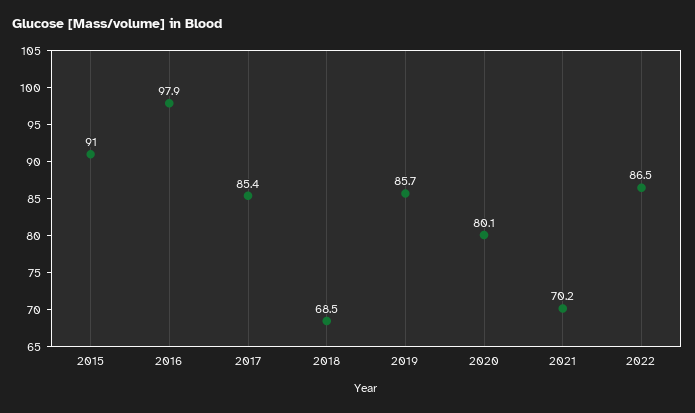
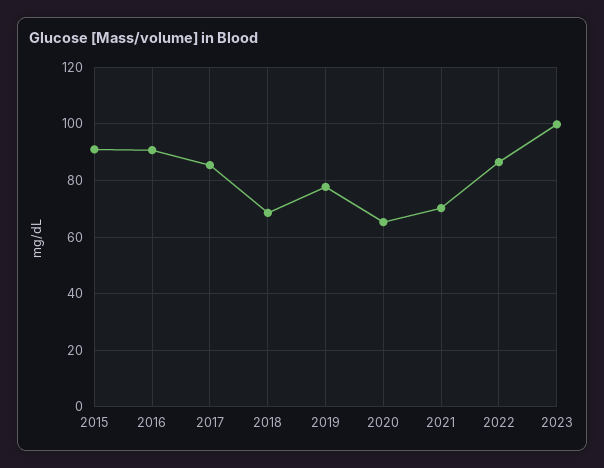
2016: 97.9 -> 90
2019: 85.7 -> 77.5
2020: 80.1 -> 65
2023: none -> 100

